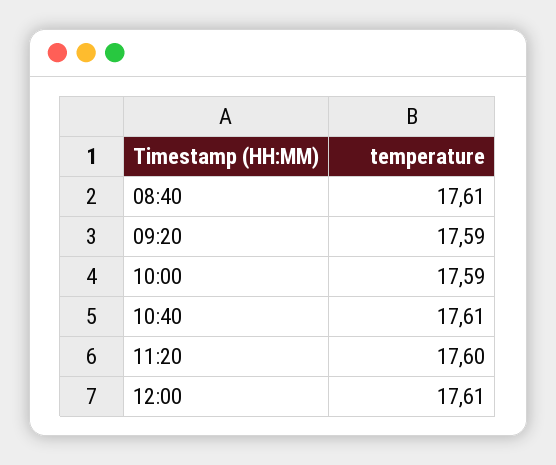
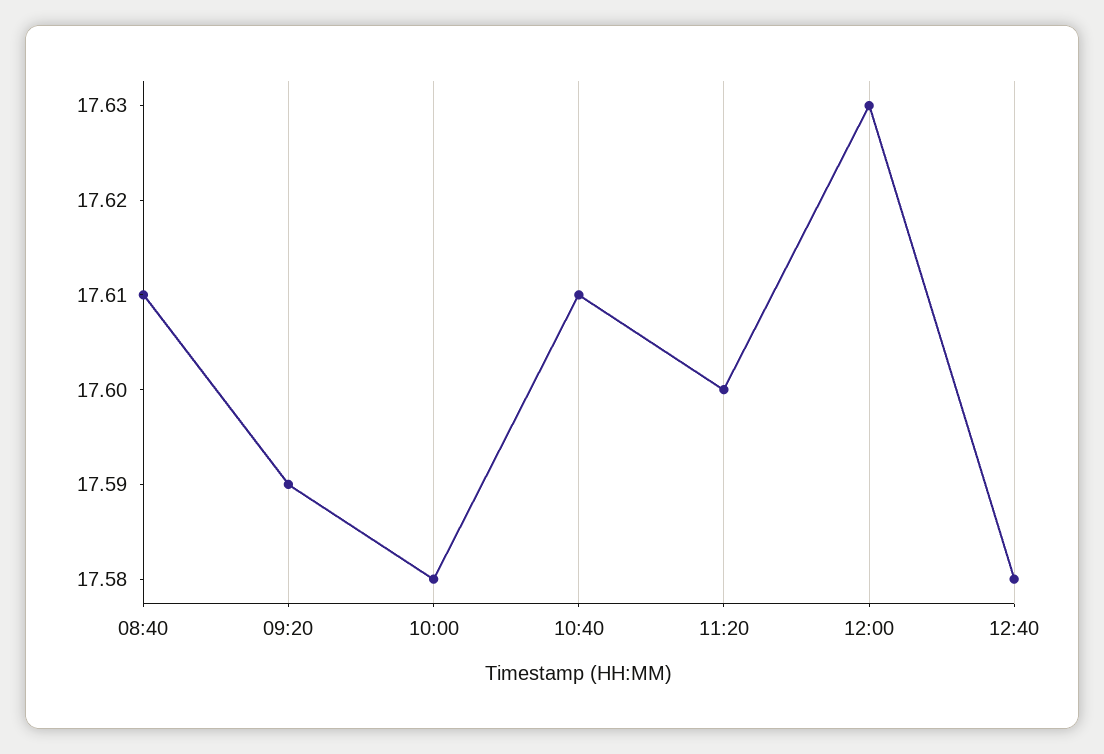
10:00: 17.59 -> 17.58
12:00: 17.61 -> 17.63
12:40: none -> 17.58

